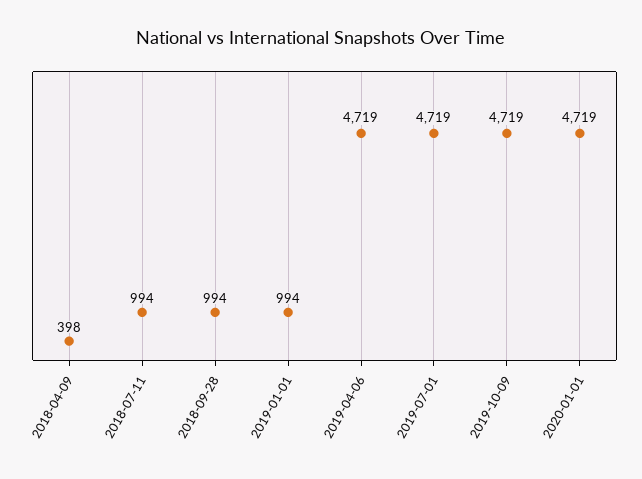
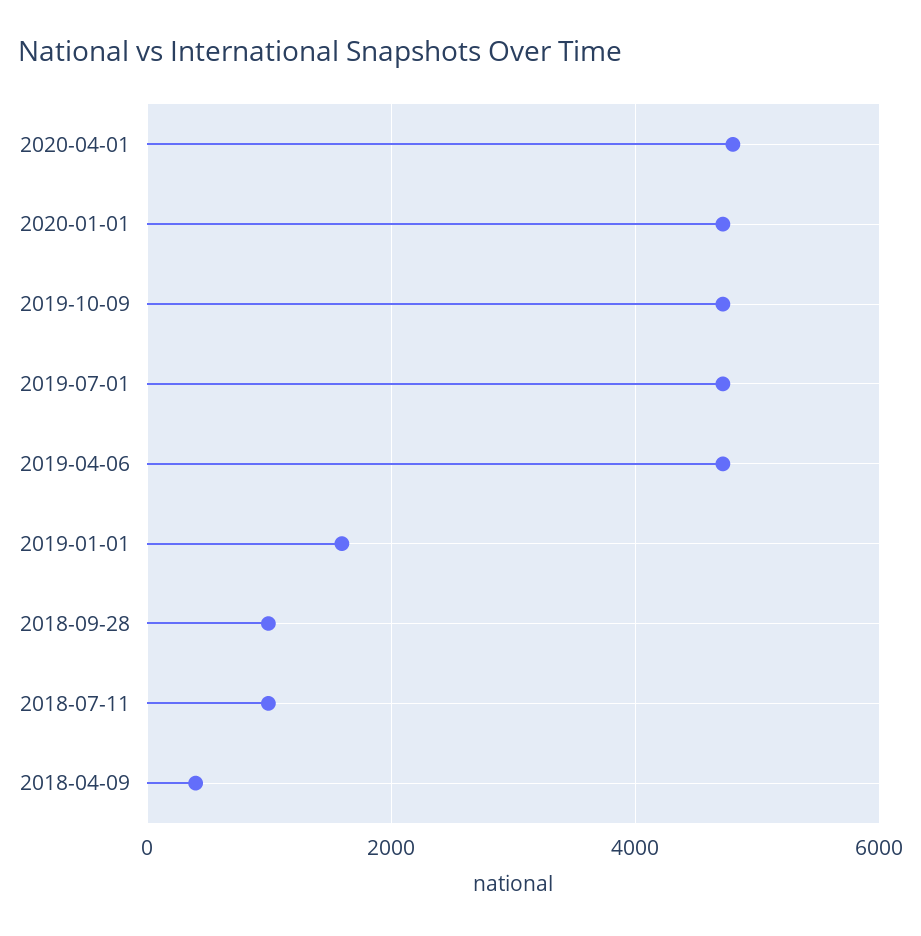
2019-01-01: 994 -> 1600
2020-04-01: none -> 4800

